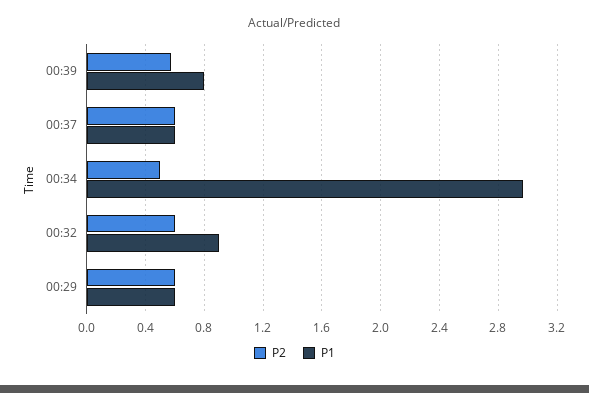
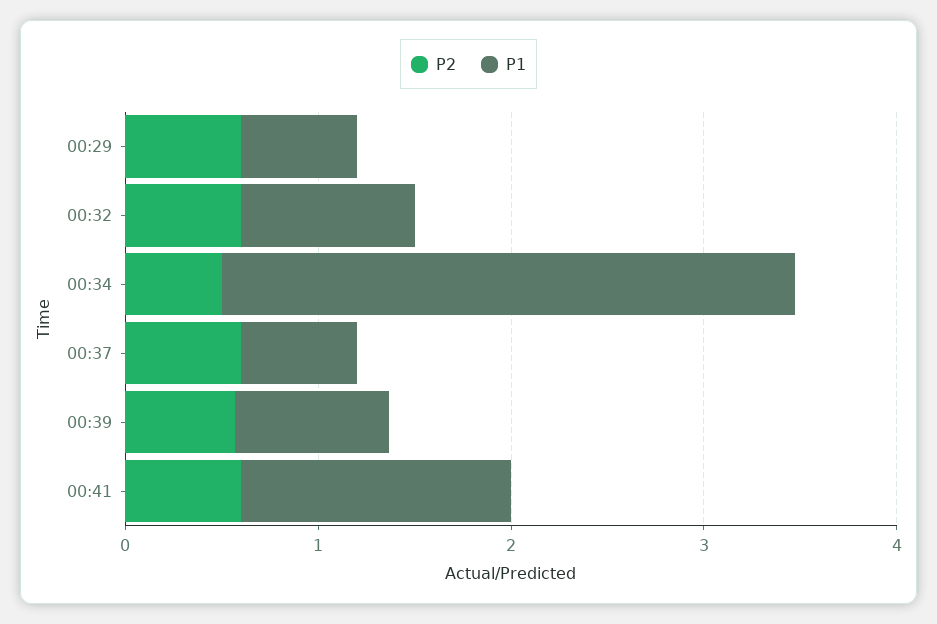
P2, 00:41: none -> 0.6
P1, 00:41: none -> 1.4

